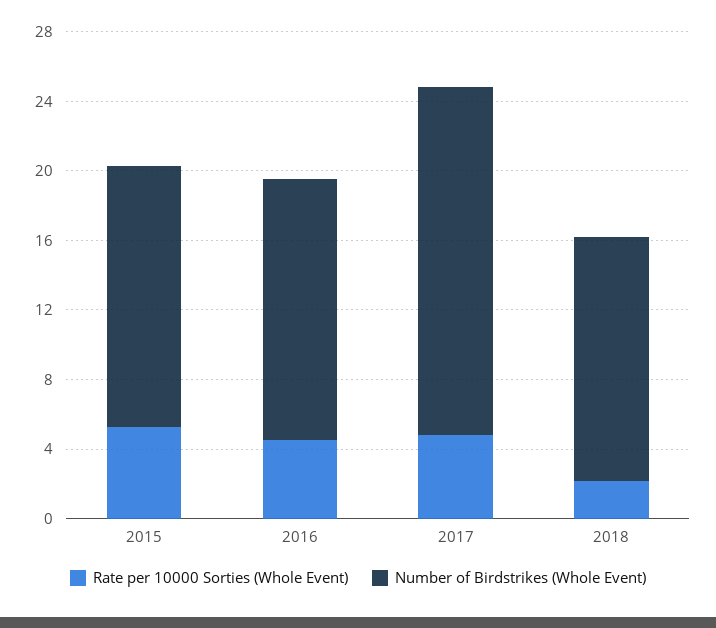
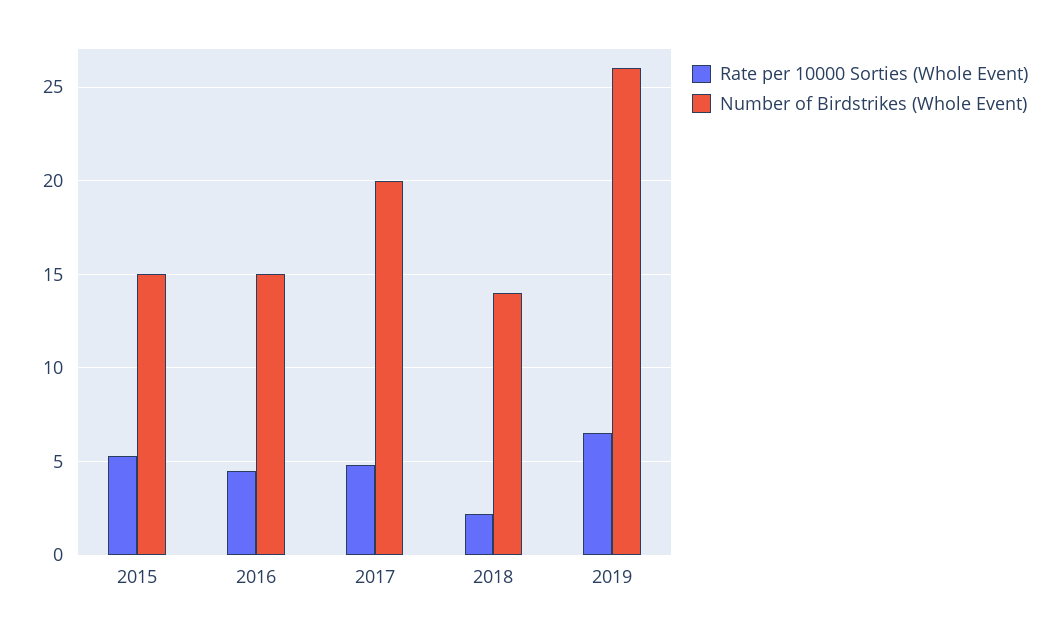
Rate per 10000 Sorties (Whole Event), 2019: none -> 6.5
Number of Birdstrikes (Whole Event), 2019: none -> 26

